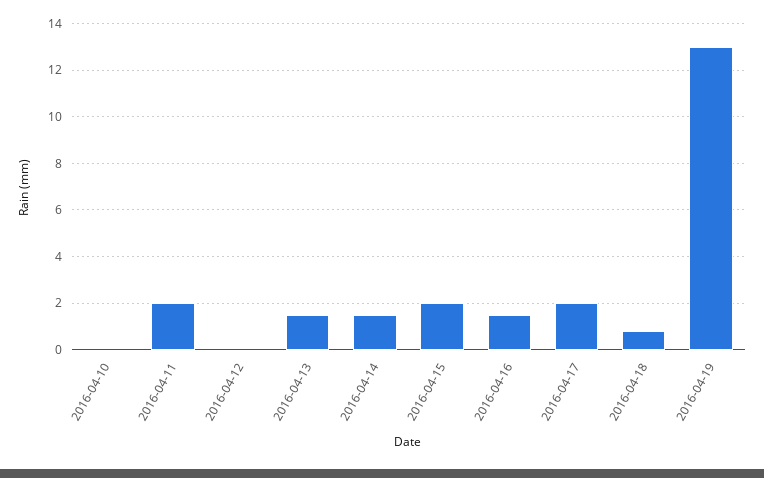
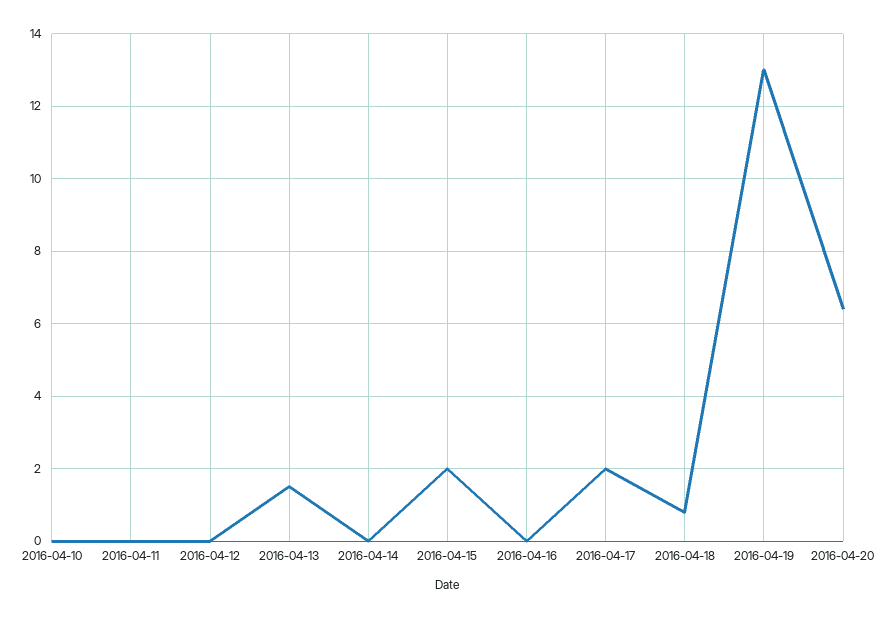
2016-04-11: 2 -> 0
2016-04-14: 1.5 -> 0
2016-04-16: 1.5 -> 0
2016-04-20: none -> 6.5

